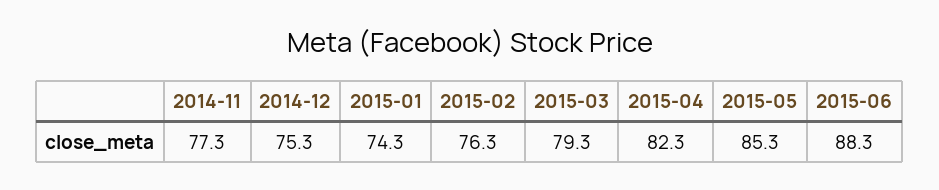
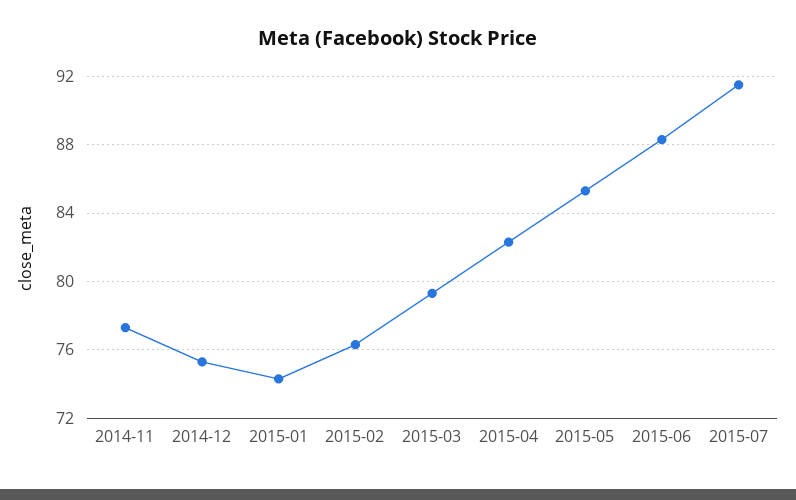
2015-07: none -> 91.5

